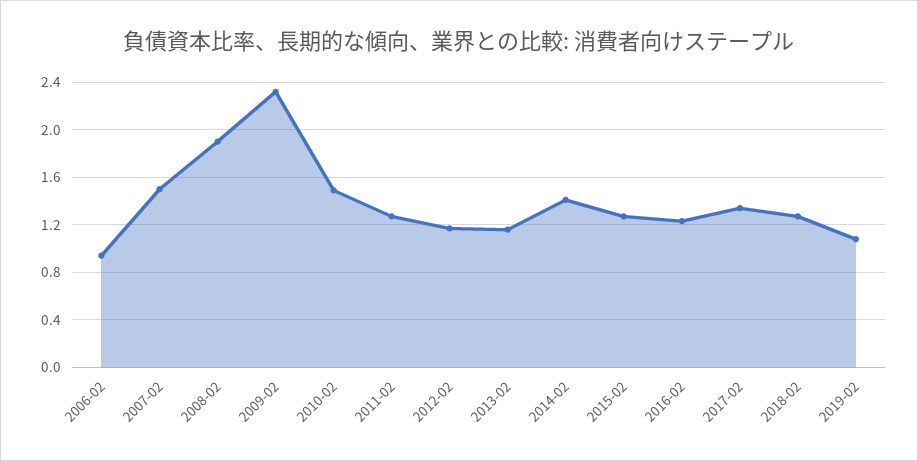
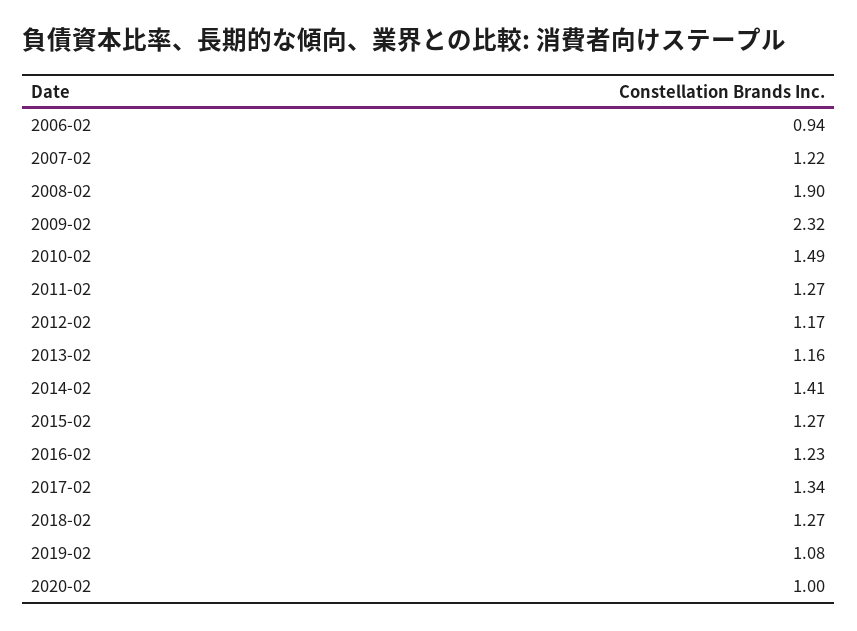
2007-02: 1.5 -> 1.22
2020-02: none -> 1

